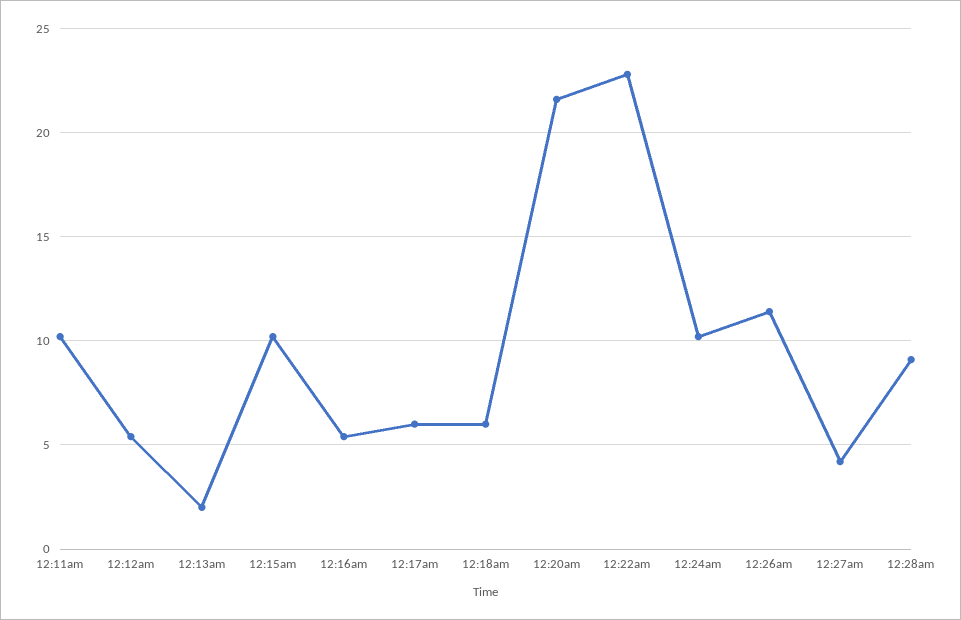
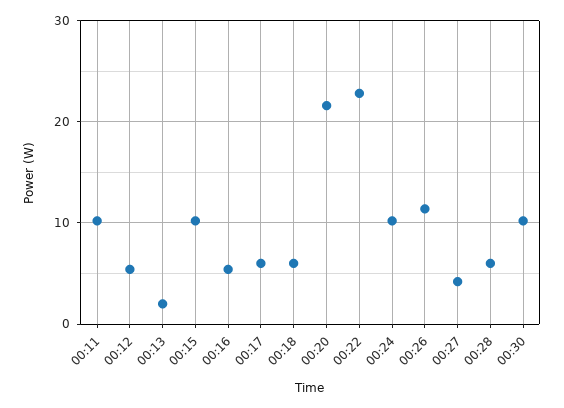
12:28am: 9 -> 6
00:30: none -> 10

